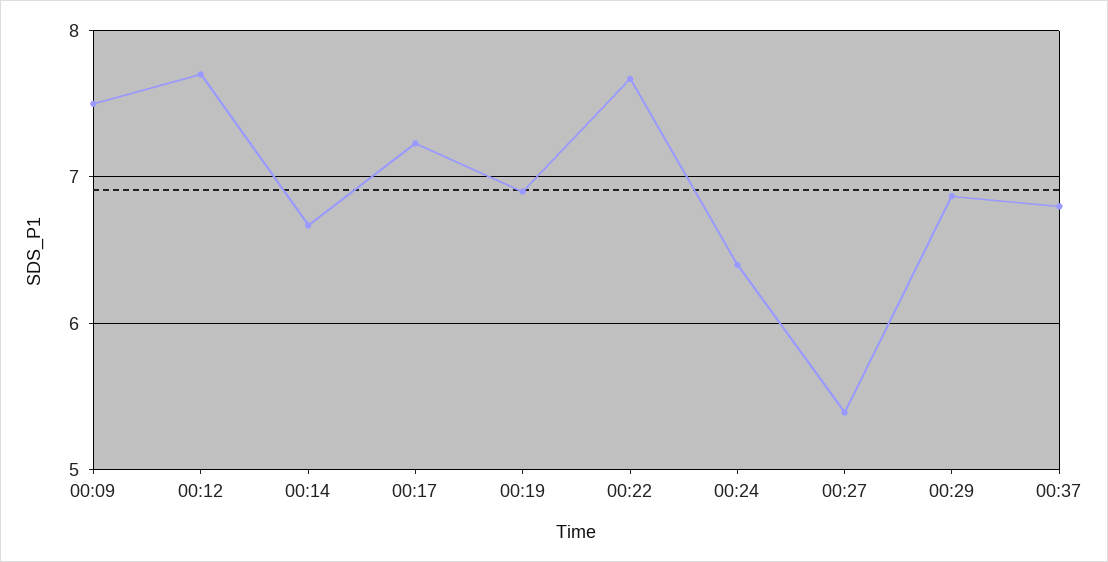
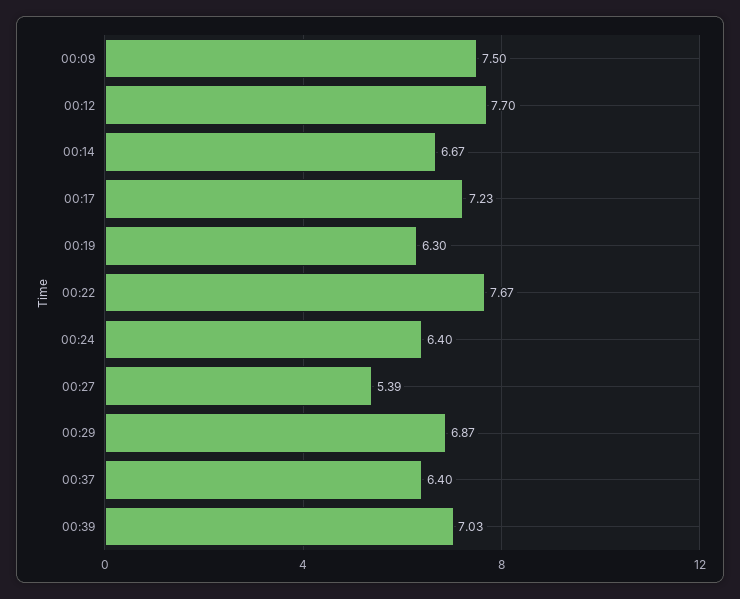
00:19: 6.9 -> 6.3
00:37: 6.8 -> 6.4
00:39: none -> 7.03

